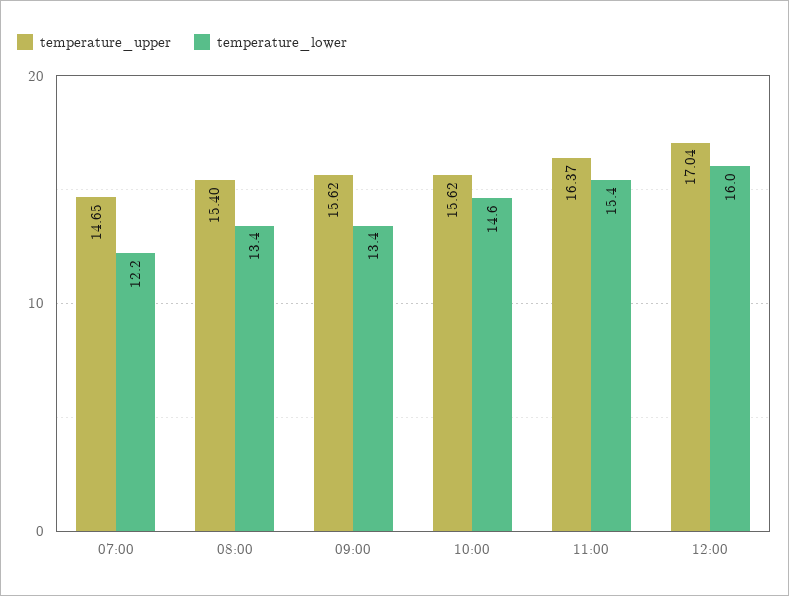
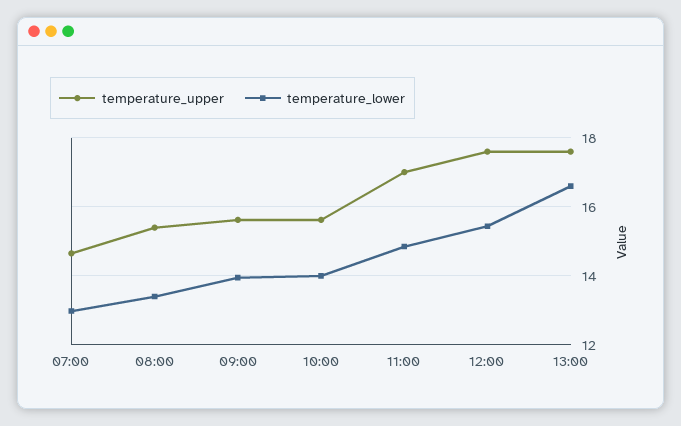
temperature_lower, 07:00: 12.2 -> 13
temperature_lower, 09:00: 13.4 -> 14
temperature_lower, 10:00: 14.6 -> 14
temperature_upper, 11:00: 16.37 -> 17
temperature_lower, 11:00: 15.4 -> 14.8
temperature_upper, 12:00: 17.04 -> 17.6
temperature_lower, 12:00: 16 -> 15.4
temperature_upper, 13:00: none -> 17.6
temperature_lower, 13:00: none -> 16.6

